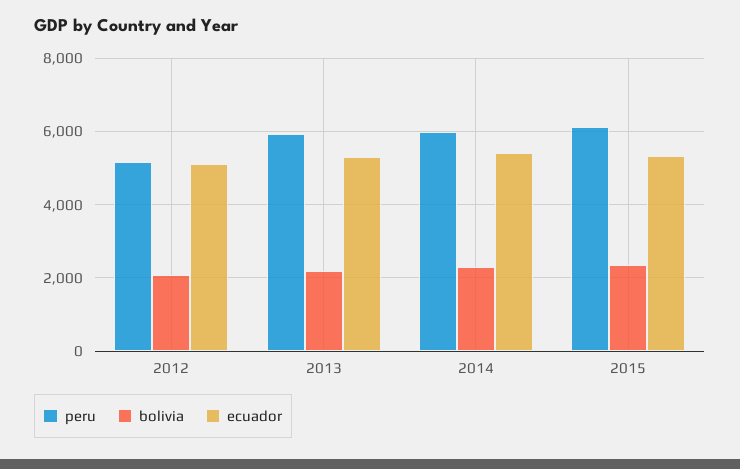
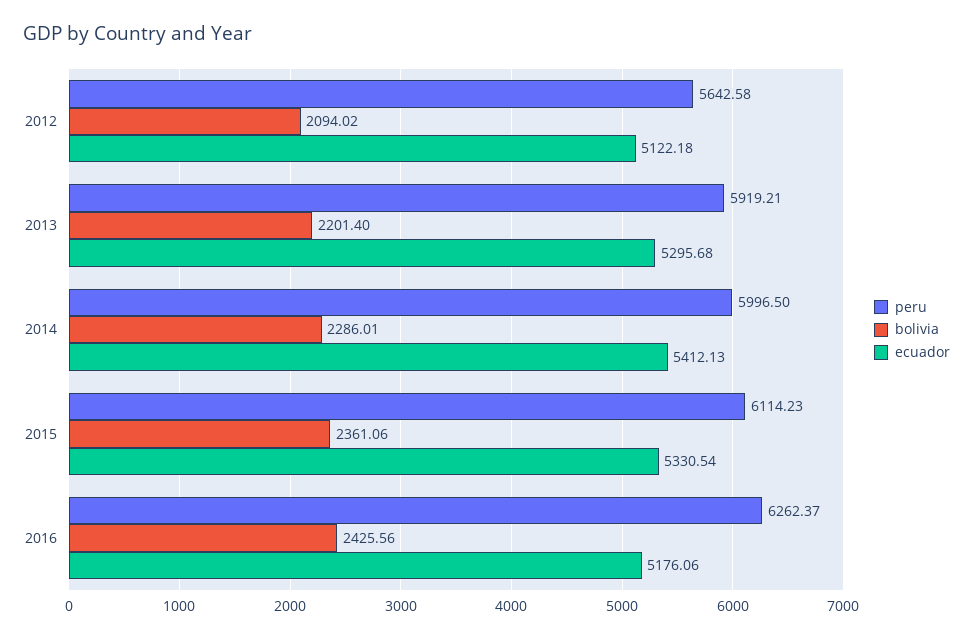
peru, 2012: 5200 -> 5642.58
peru, 2016: none -> 6262.37
bolivia, 2016: none -> 2425.56
ecuador, 2016: none -> 5176.06

